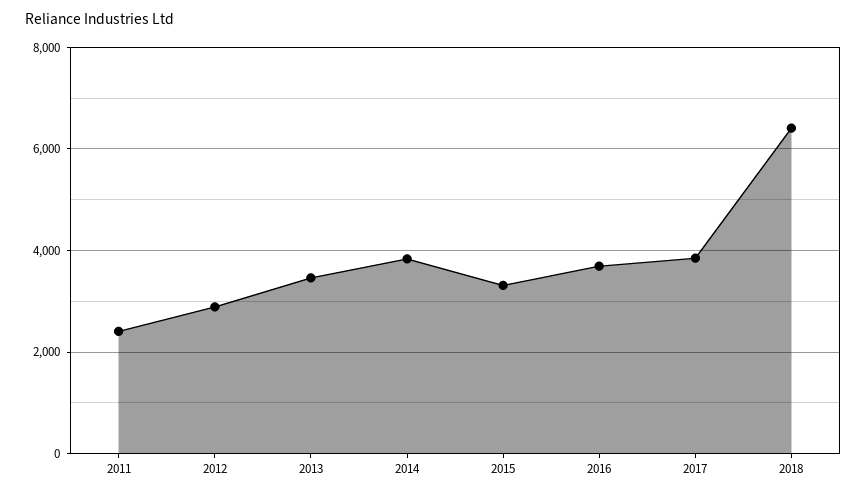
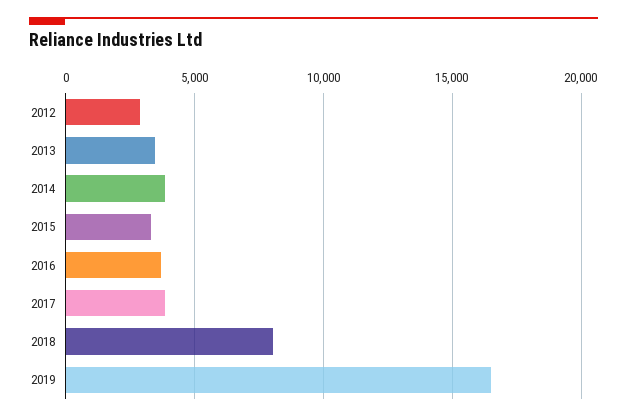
2011: 2400 -> none
2018: 6400 -> 8000
2019: none -> 16500

